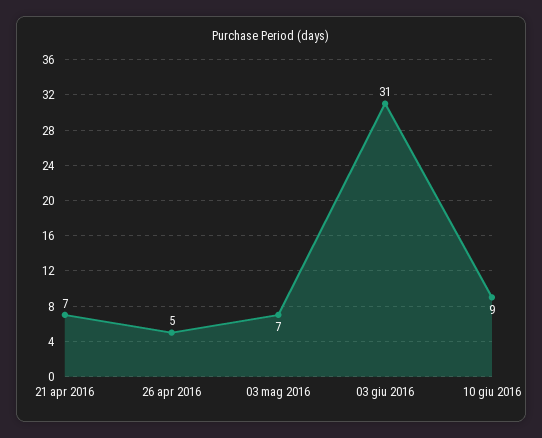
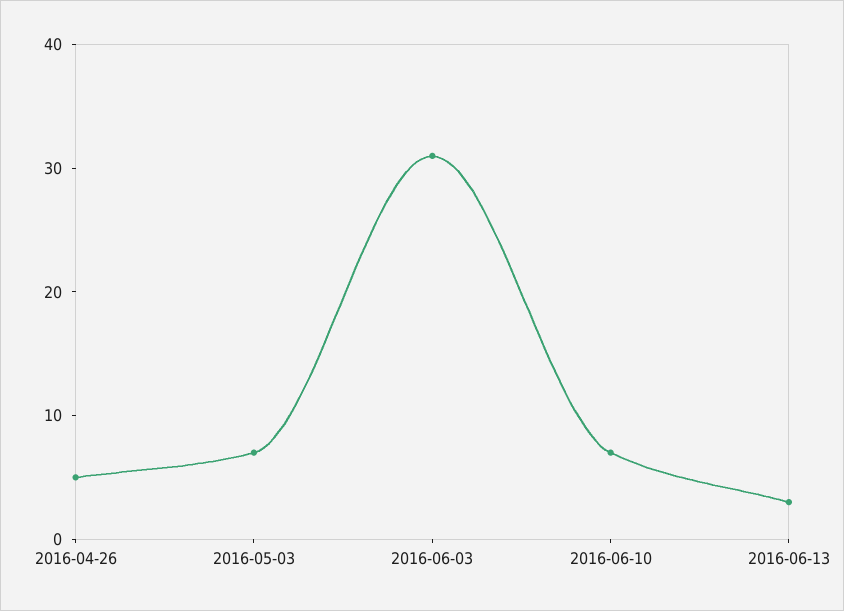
21 apr 2016: 7 -> none
10 giu 2016: 9 -> 7
2016-06-13: none -> 3

